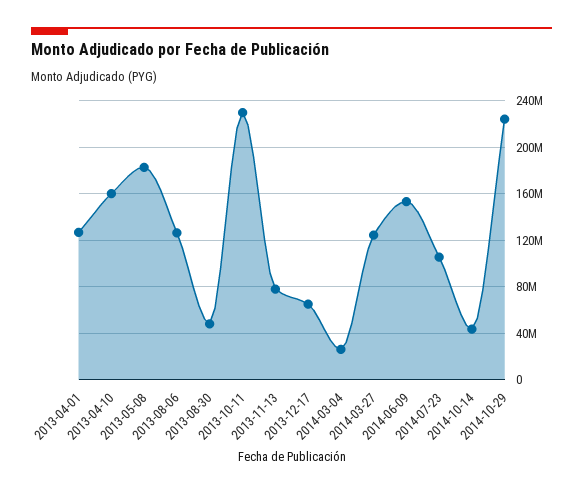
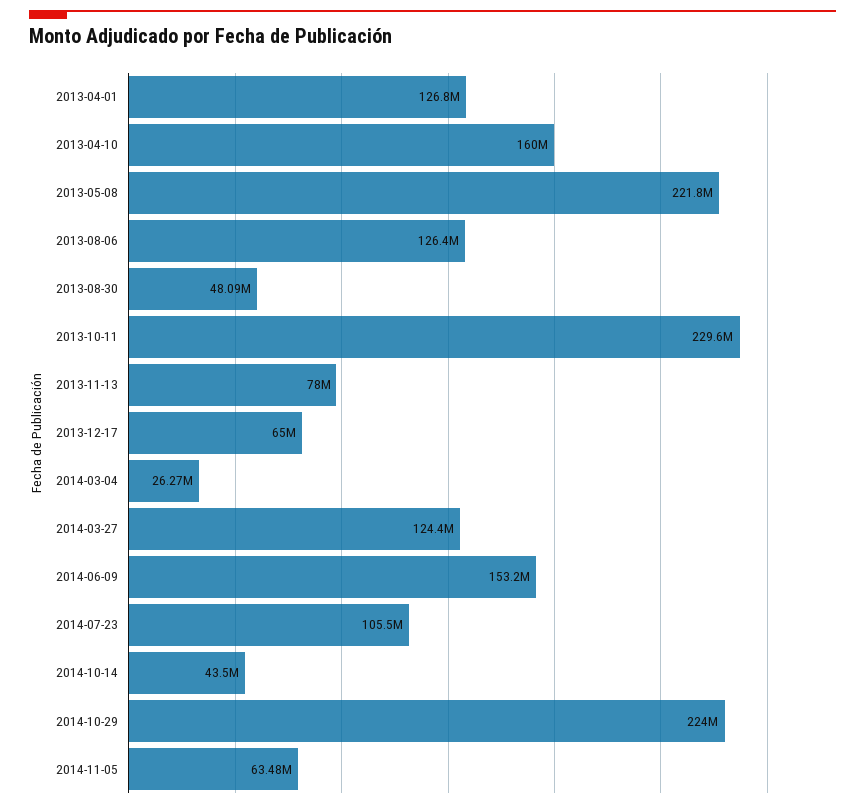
2013-05-08: 180000000 -> 221800000
2014-11-05: none -> 63480000

